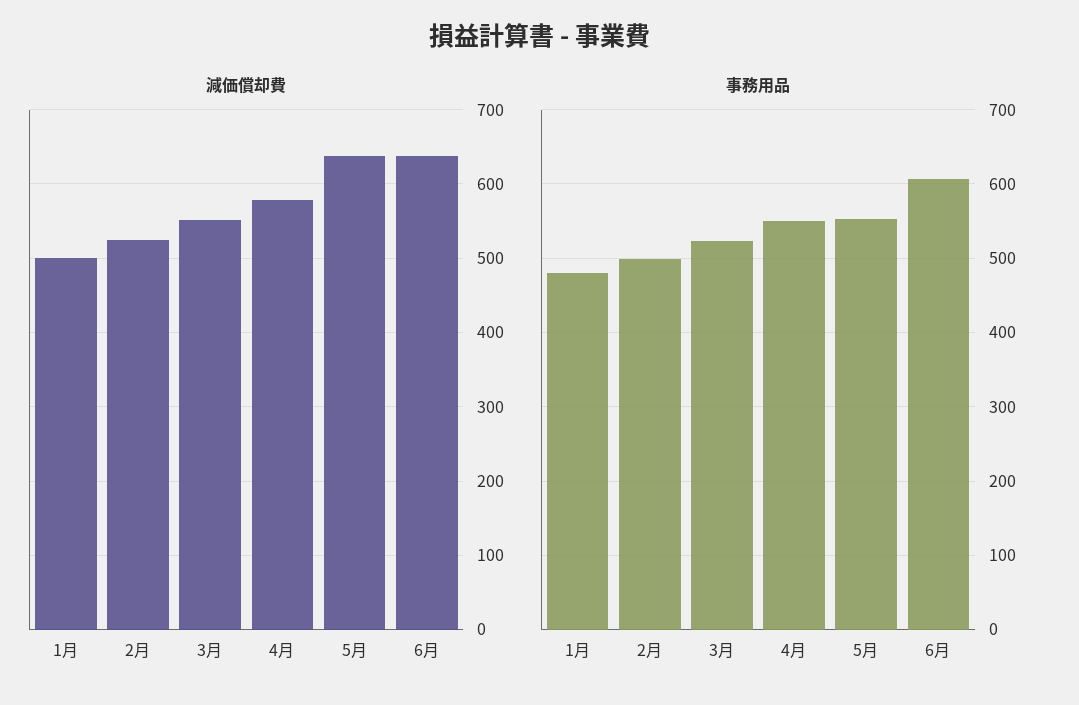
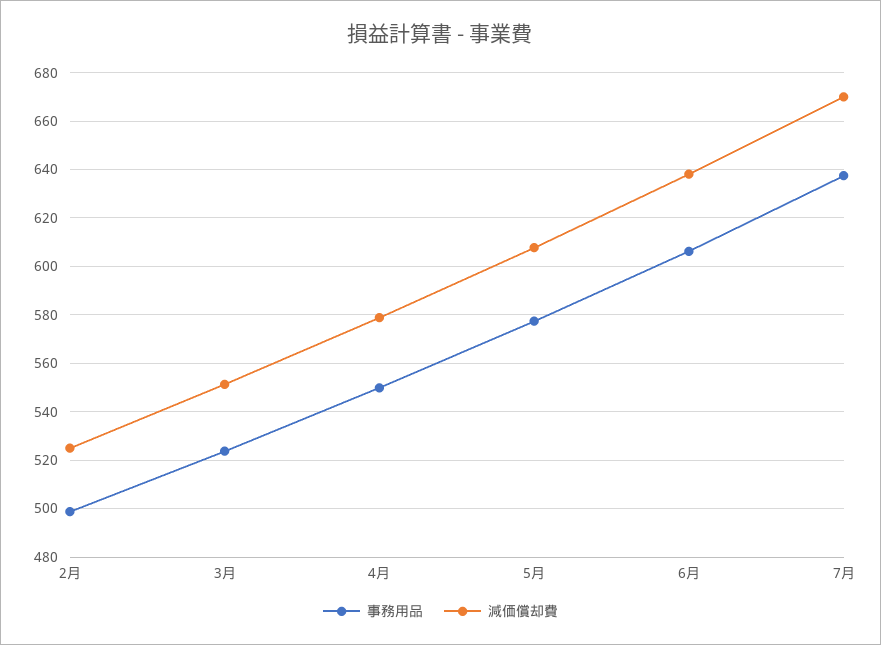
減価償却費, 1月: 500 -> none
減価償却費, 5月: 640 -> 607.5
事務用品, 1月: 480 -> none
事務用品, 5月: 550 -> 577.5
事務用品, 7月: none -> 637.5
減価償却費, 7月: none -> 670

